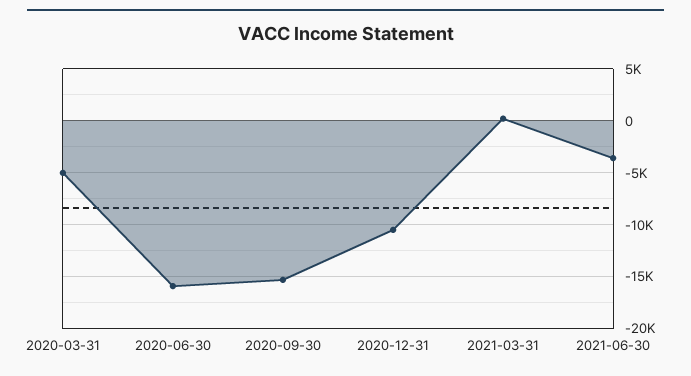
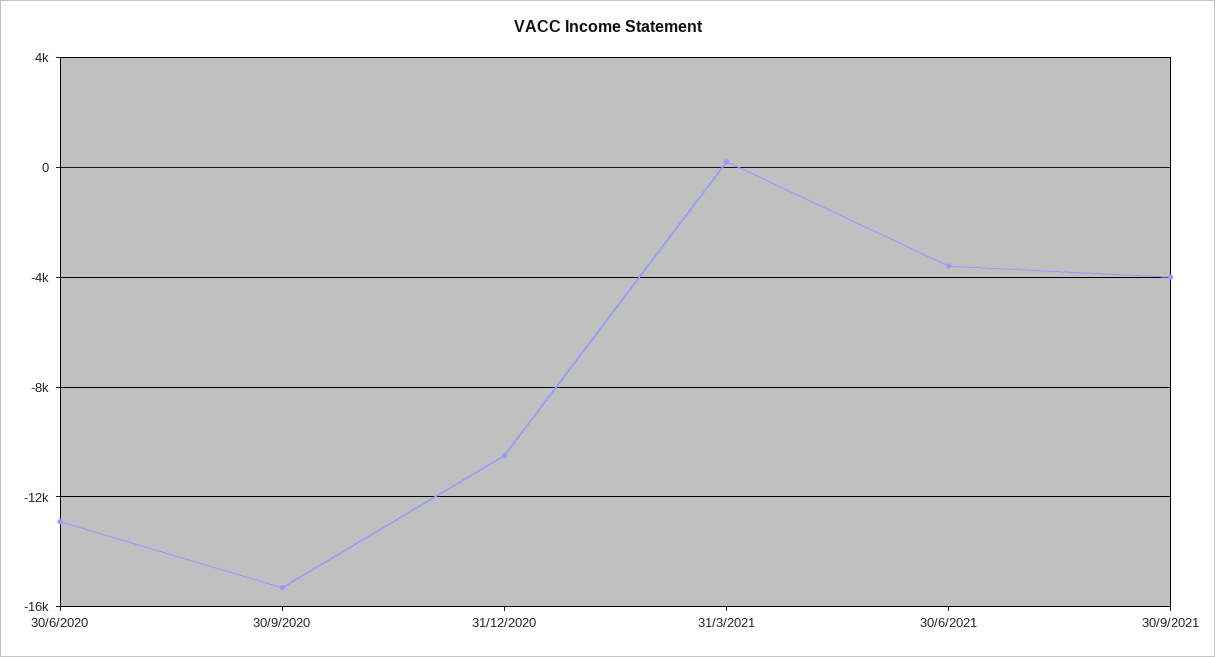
2020-03-31: -5000 -> none
2020-06-30: -16000 -> -13000
30/9/2021: none -> -4000

